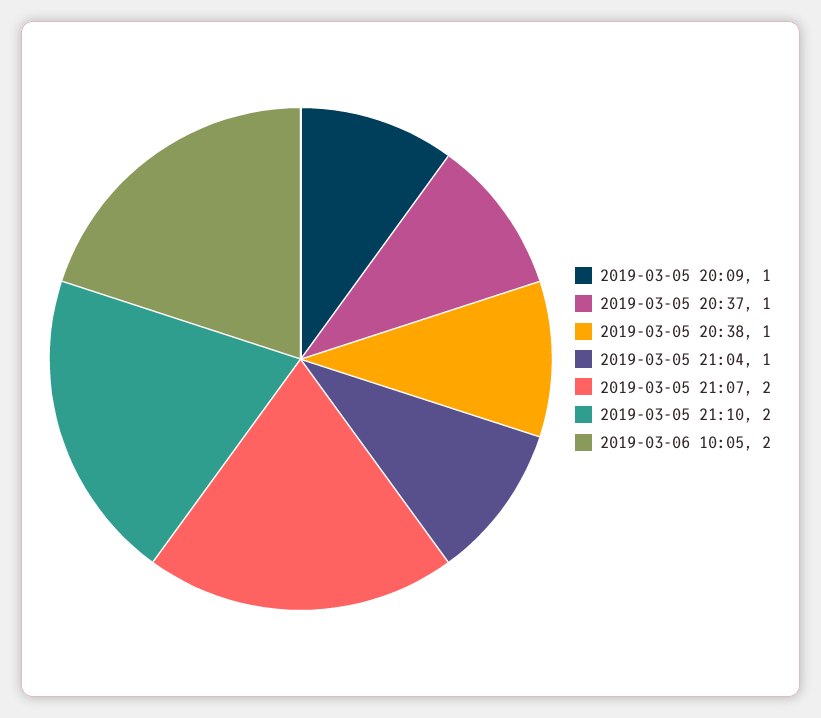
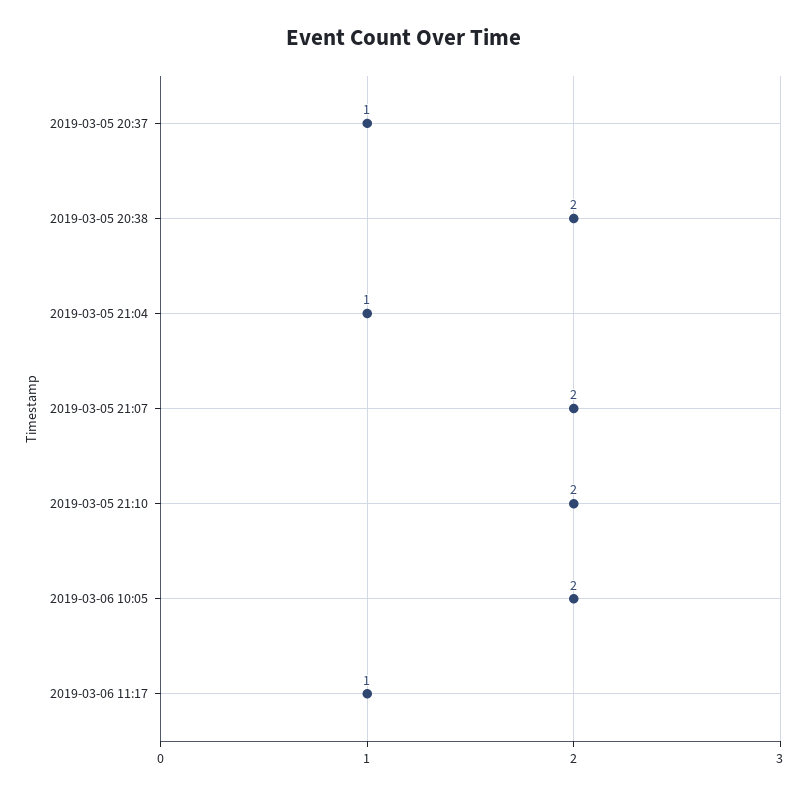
2019-03-05 20:09: 1 -> none
2019-03-05 20:38: 1 -> 2
2019-03-06 11:17: none -> 1

